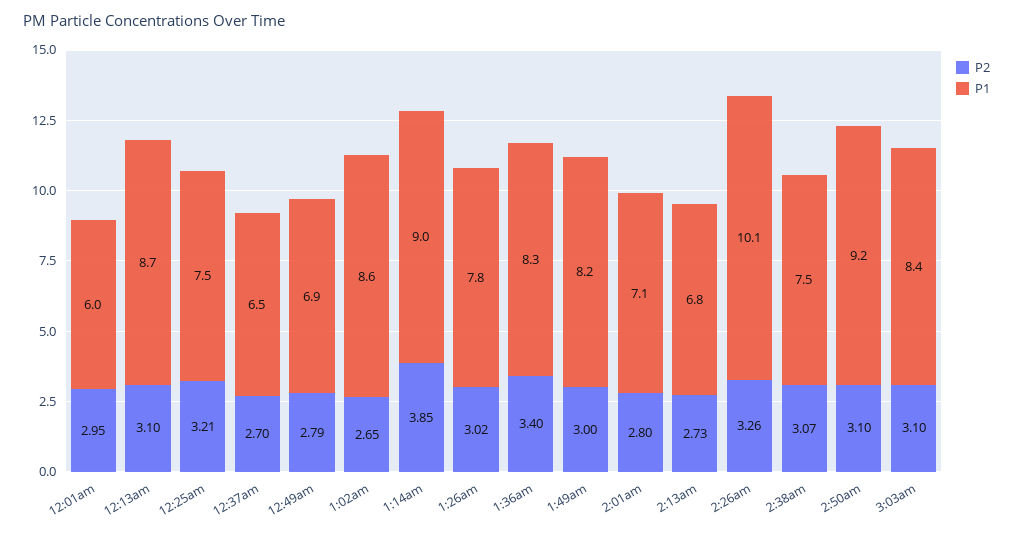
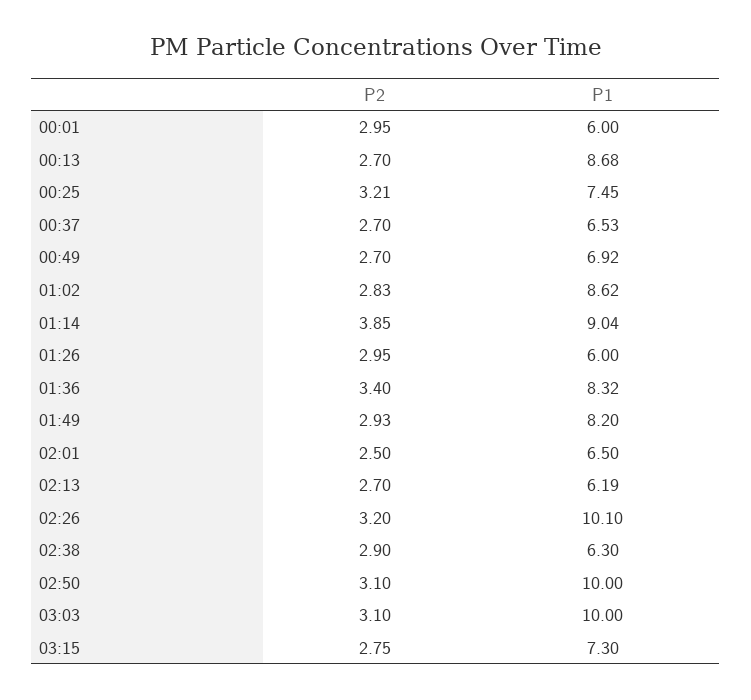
P2, 12:13am: 3.1 -> 2.7
P2, 12:49am: 2.79 -> 2.7
P2, 1:02am: 2.65 -> 2.83
P2, 1:26am: 3.02 -> 2.95
P1, 1:26am: 7.8 -> 6
P2, 1:49am: 3 -> 2.93
P2, 2:01am: 2.8 -> 2.5
P1, 2:01am: 7.1 -> 6.5
P2, 2:13am: 2.73 -> 2.7
P1, 2:13am: 6.8 -> 6.19
P2, 2:26am: 3.26 -> 3.2
P2, 2:38am: 3.07 -> 2.9
P1, 2:38am: 7.5 -> 6.3
P1, 2:50am: 9.2 -> 10
P1, 3:03am: 8.4 -> 10
P2, 03:15: none -> 2.75
P1, 03:15: none -> 7.3

